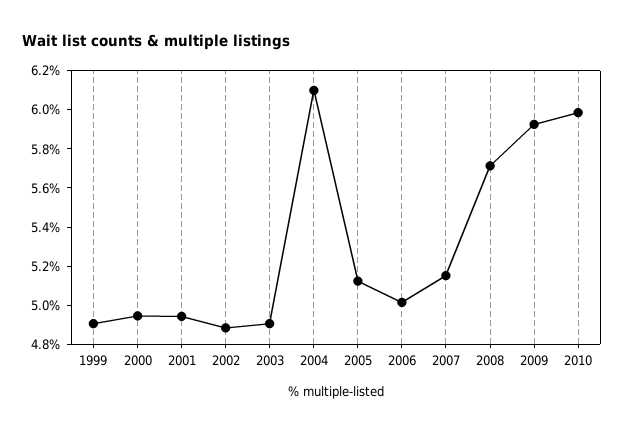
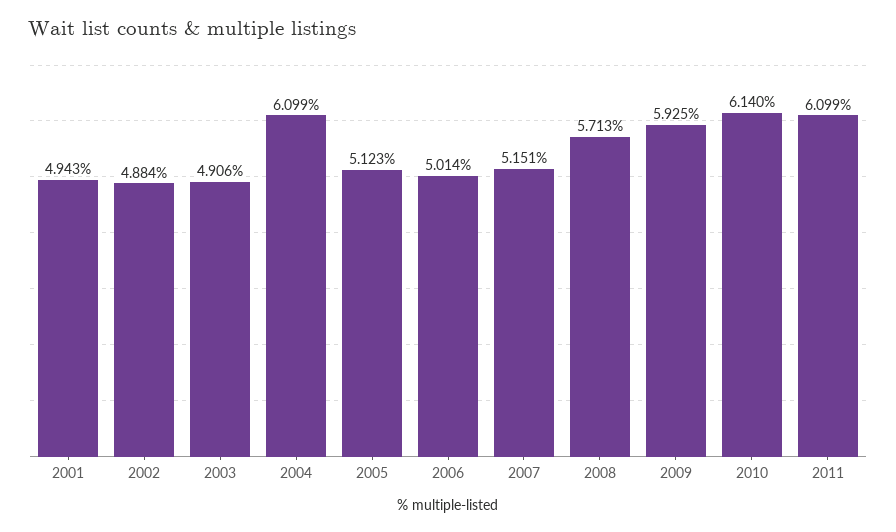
1999: 4.9 -> none
2000: 4.95 -> none
2010: 6 -> 6.14
2011: none -> 6.099

